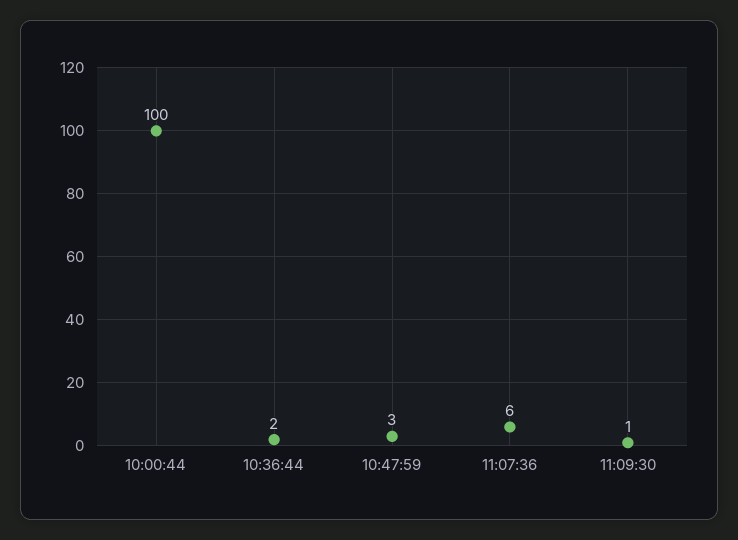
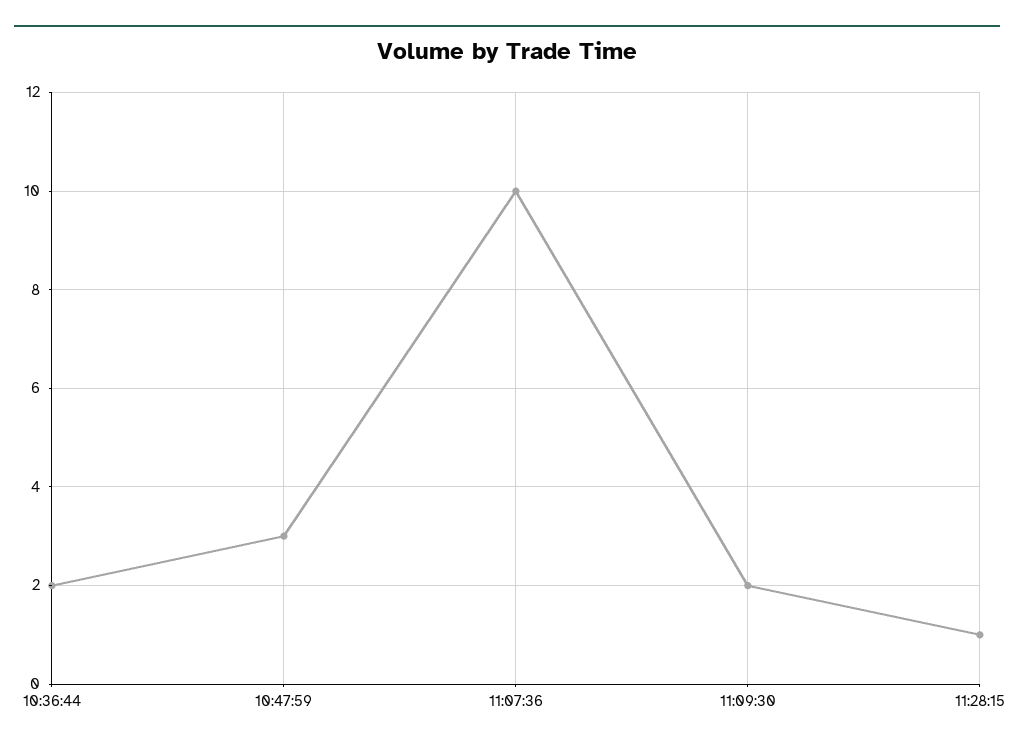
10:00:44: 100 -> none
11:07:36: 6 -> 10
11:09:30: 1 -> 2
11:28:15: none -> 1

